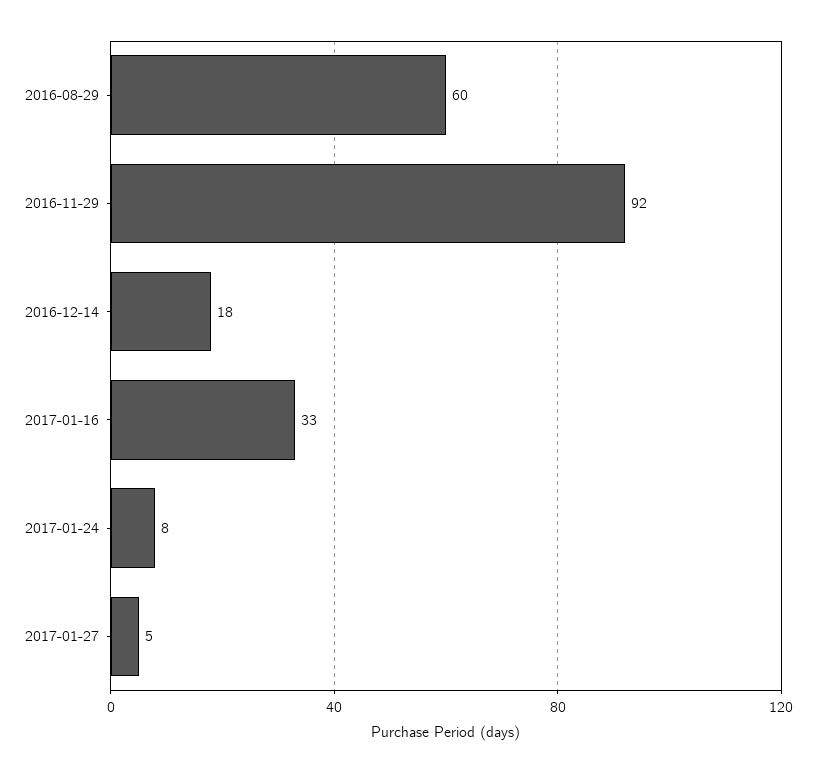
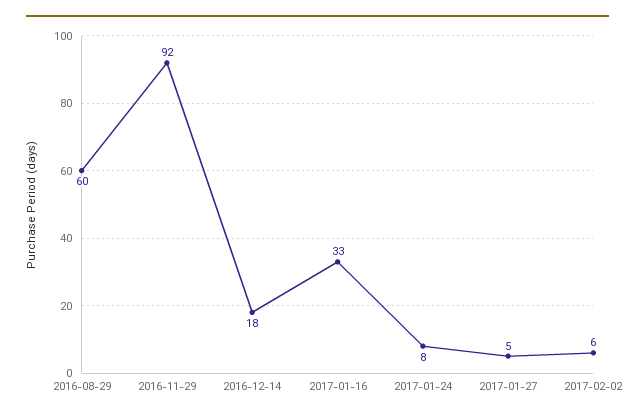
2017-02-02: none -> 6

